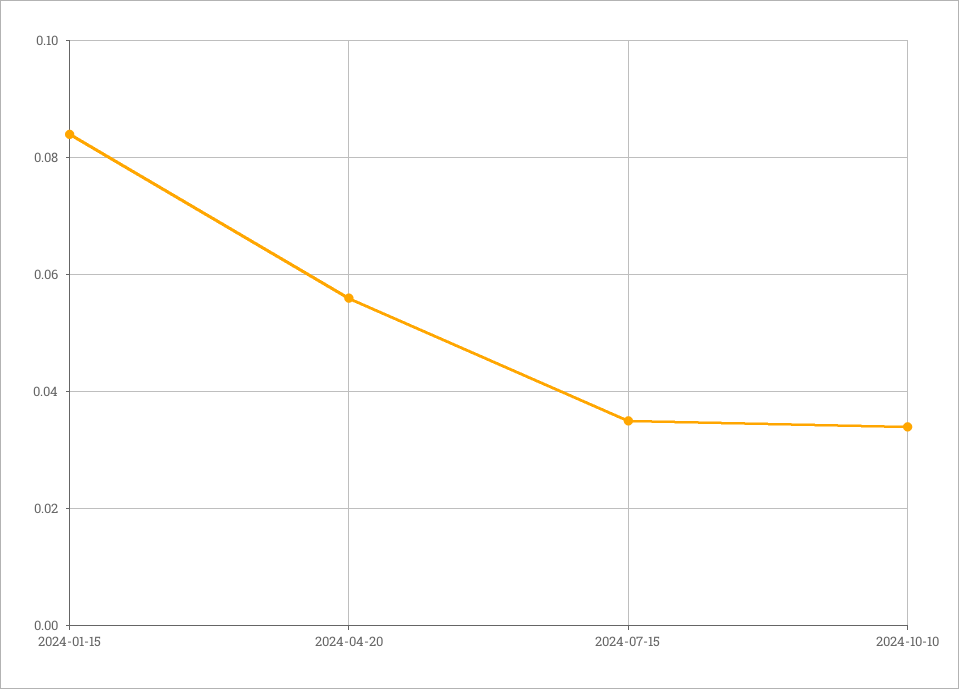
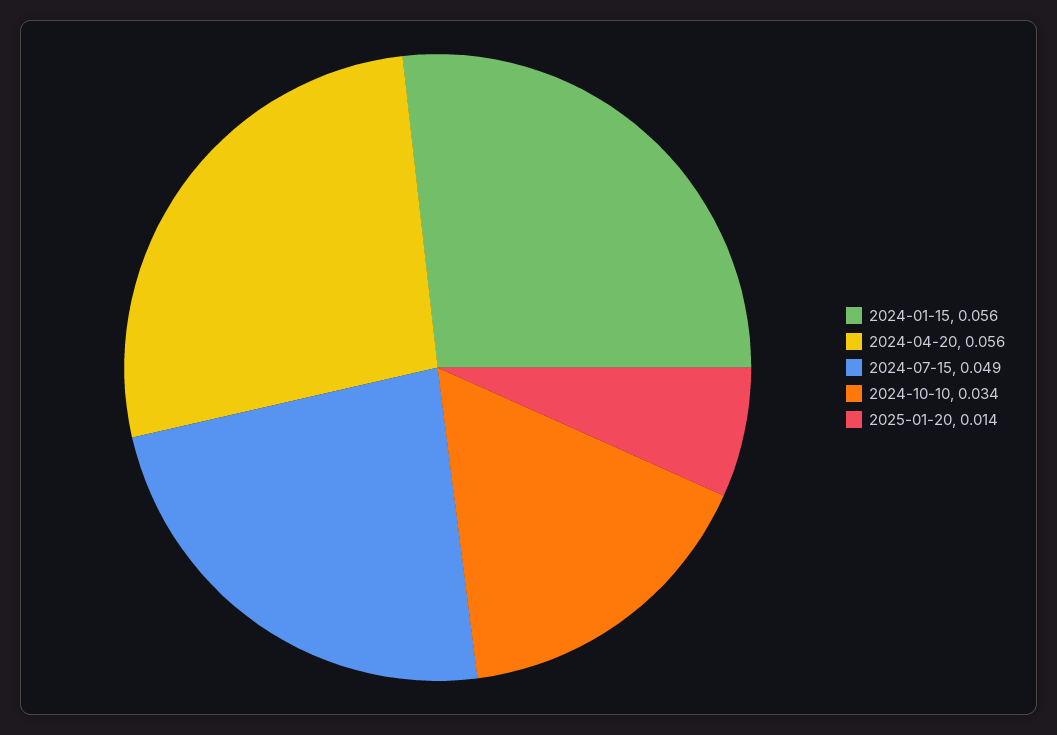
2024-01-15: 0.085 -> 0.056
2024-07-15: 0.035 -> 0.049
2025-01-20: none -> 0.014

